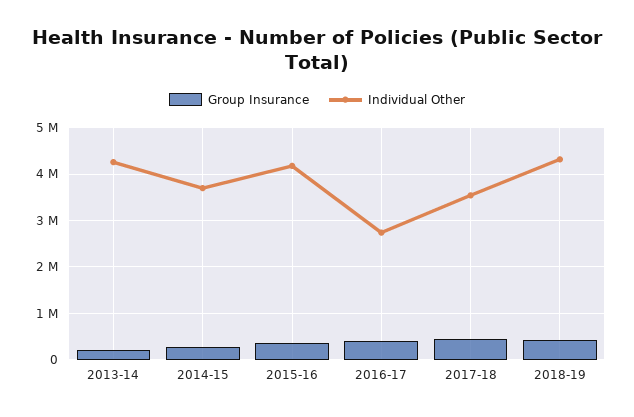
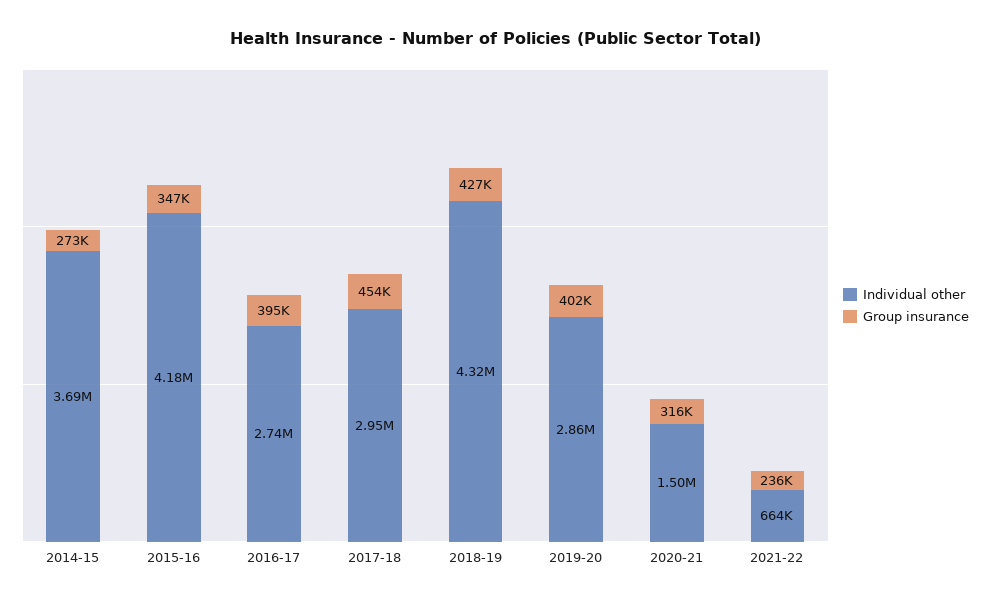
Group Insurance, 2013-14: 200000 -> none
Individual Other, 2013-14: 4200000 -> none
Individual Other, 2017-18: 3600000 -> 2950000
Individual Other, 2019-20: none -> 2860000
Group Insurance, 2019-20: none -> 402000
Individual Other, 2020-21: none -> 1500000
Group Insurance, 2020-21: none -> 316000
Individual Other, 2021-22: none -> 664000
Group Insurance, 2021-22: none -> 236000

